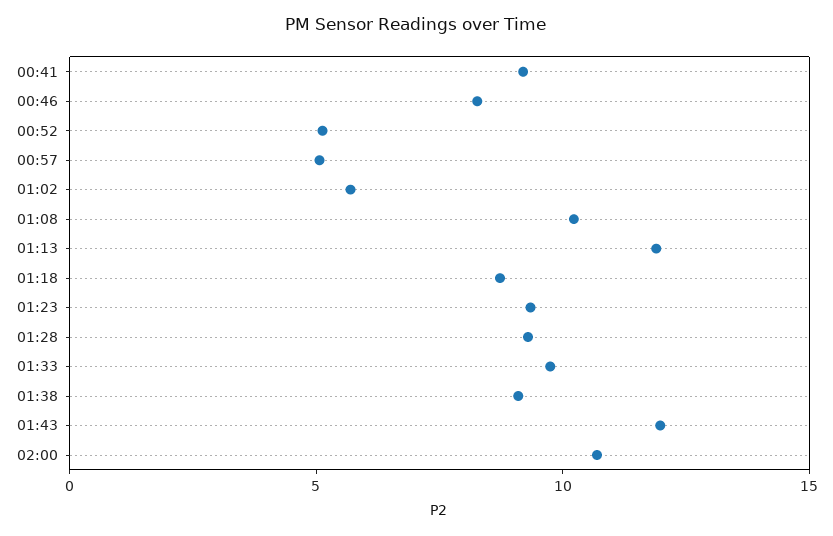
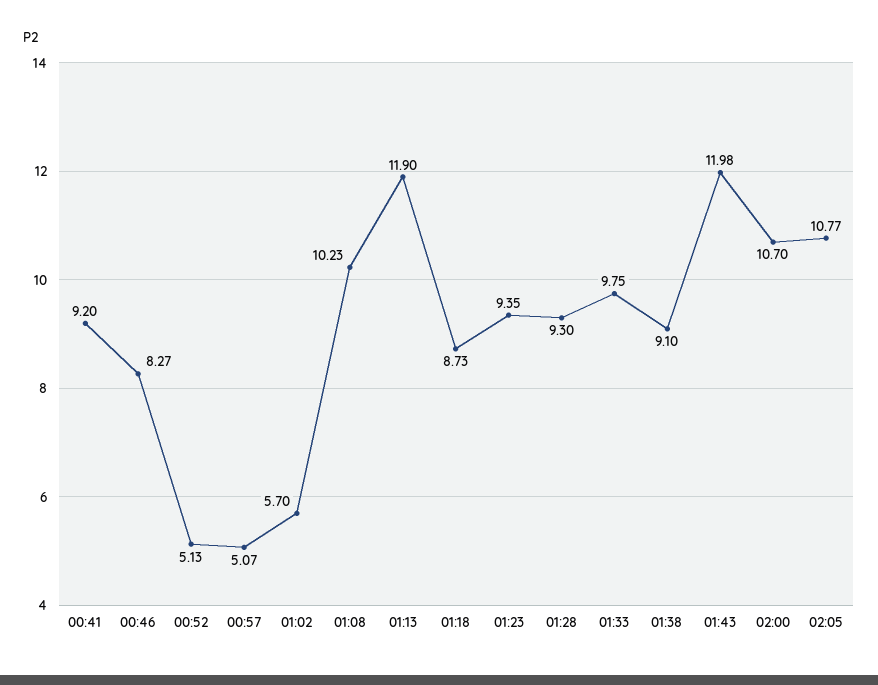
02:05: none -> 10.77

